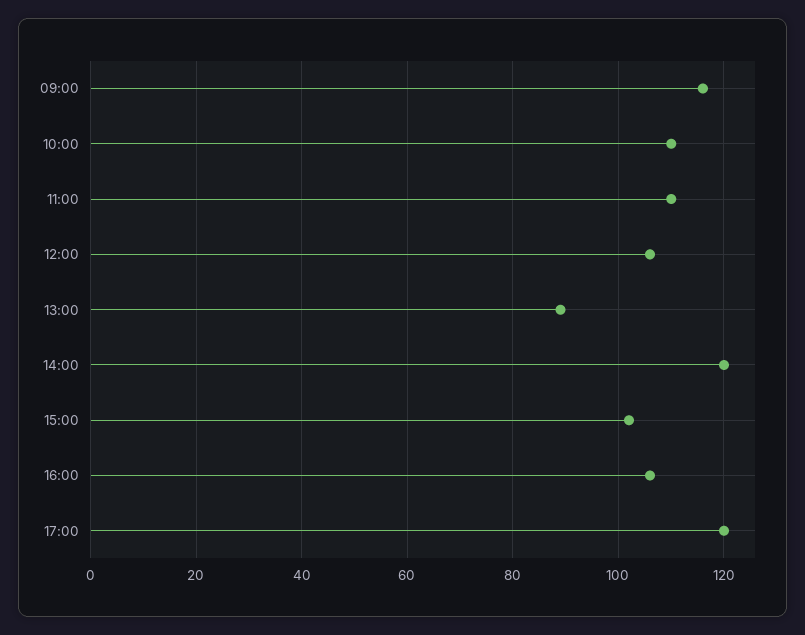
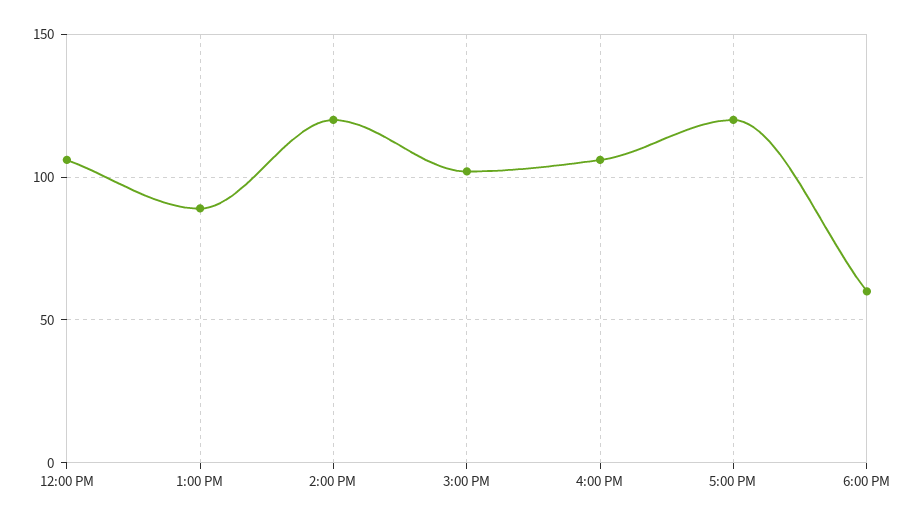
09:00: 115 -> none
10:00: 110 -> none
11:00: 110 -> none
6:00 PM: none -> 60

